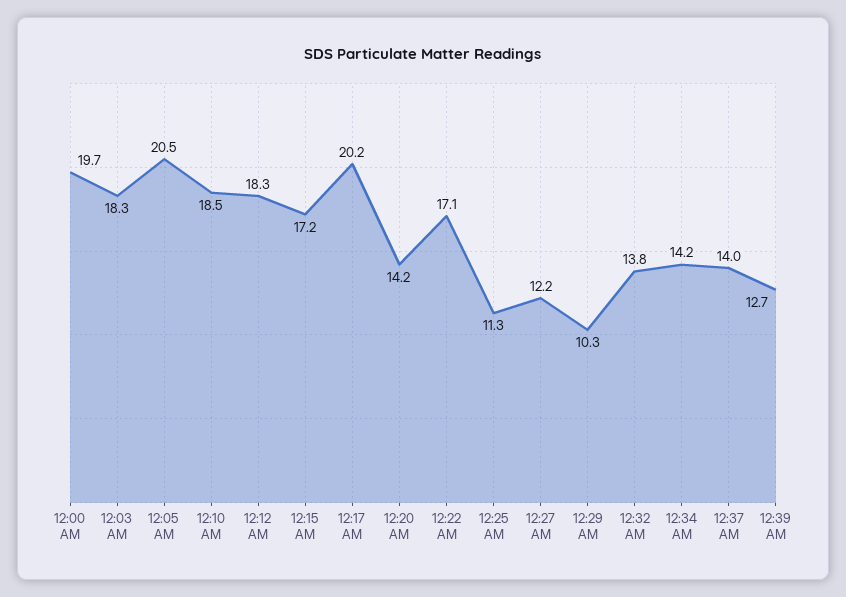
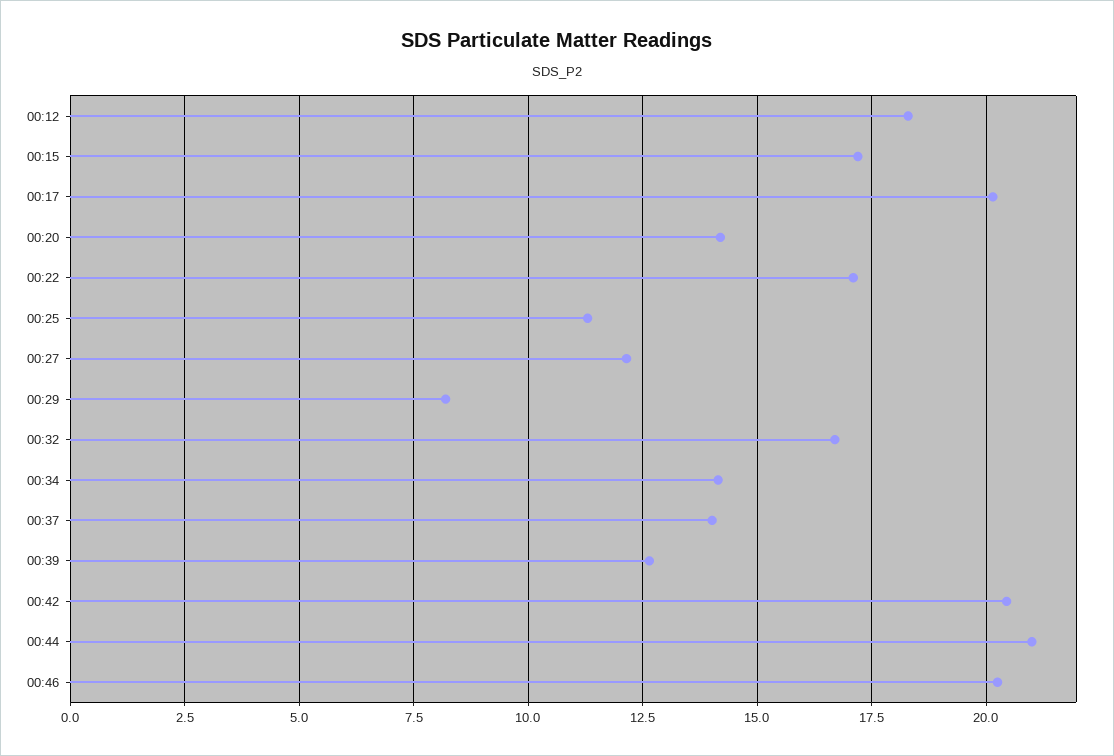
12:00 AM: 19.7 -> none
12:03 AM: 18.3 -> none
12:05 AM: 20.5 -> none
12:10 AM: 18.5 -> none
12:29 AM: 10.3 -> 8.25
12:32 AM: 13.8 -> 16.75
00:42: none -> 20.5
00:44: none -> 21
00:46: none -> 20.25

